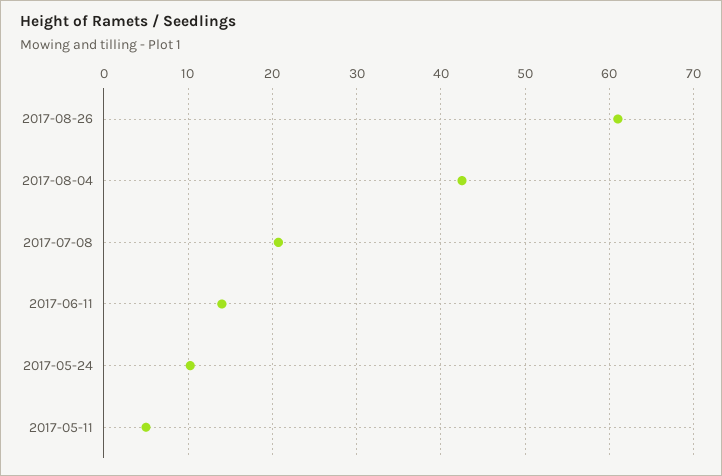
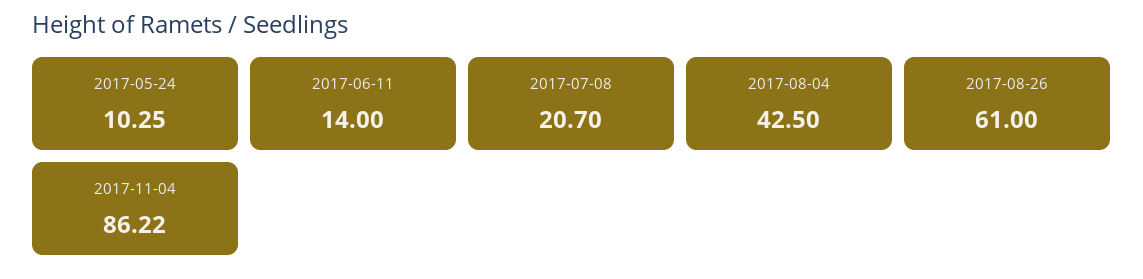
2017-05-11: 5 -> none
2017-11-04: none -> 86.22

